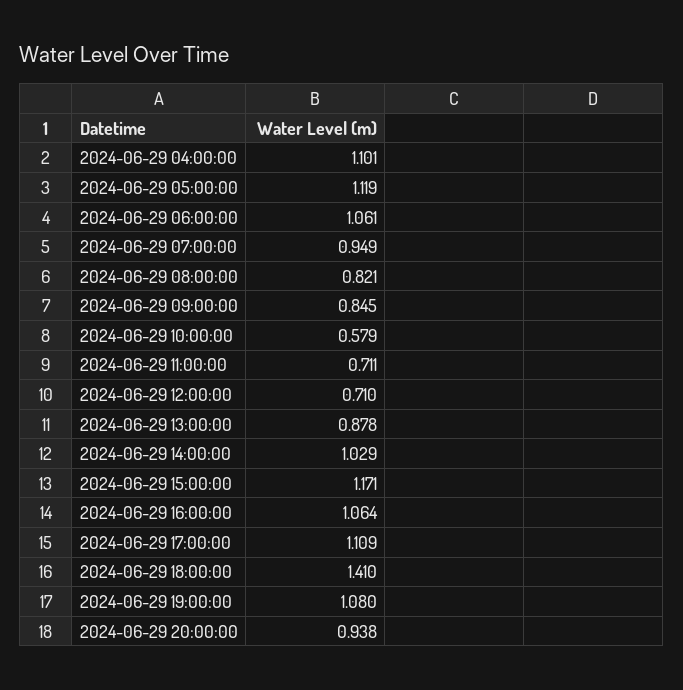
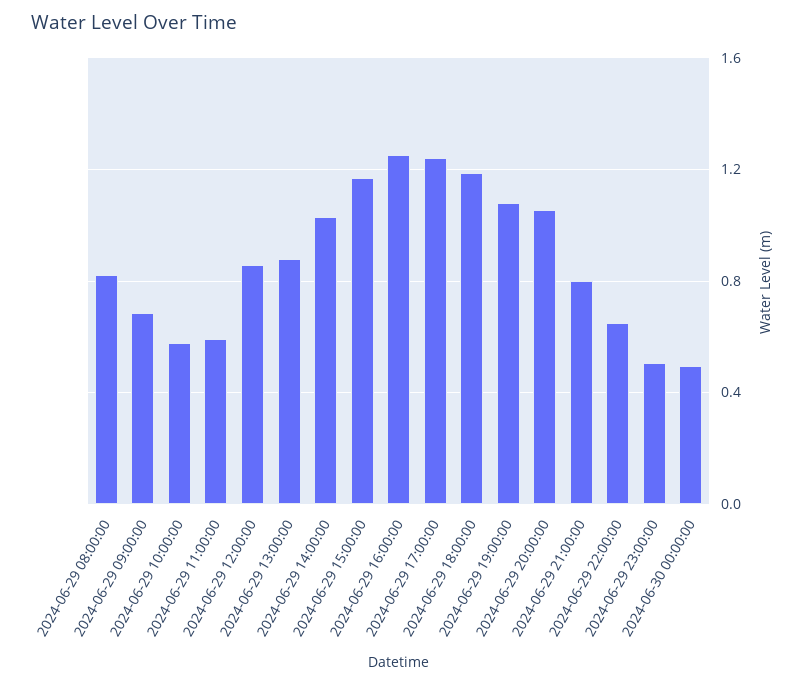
2024-06-29 04:00:00: 1.101 -> none
2024-06-29 05:00:00: 1.119 -> none
2024-06-29 06:00:00: 1.061 -> none
2024-06-29 07:00:00: 0.949 -> none
2024-06-29 09:00:00: 0.845 -> 0.7
2024-06-29 11:00:00: 0.711 -> 0.6
2024-06-29 12:00:00: 0.71 -> 0.85
2024-06-29 16:00:00: 1.064 -> 1.25
2024-06-29 17:00:00: 1.109 -> 1.25
2024-06-29 18:00:00: 1.41 -> 1.2
2024-06-29 20:00:00: 0.938 -> 1.05
2024-06-29 21:00:00: none -> 0.8
2024-06-29 22:00:00: none -> 0.65
2024-06-29 23:00:00: none -> 0.5
2024-06-30 00:00:00: none -> 0.5

